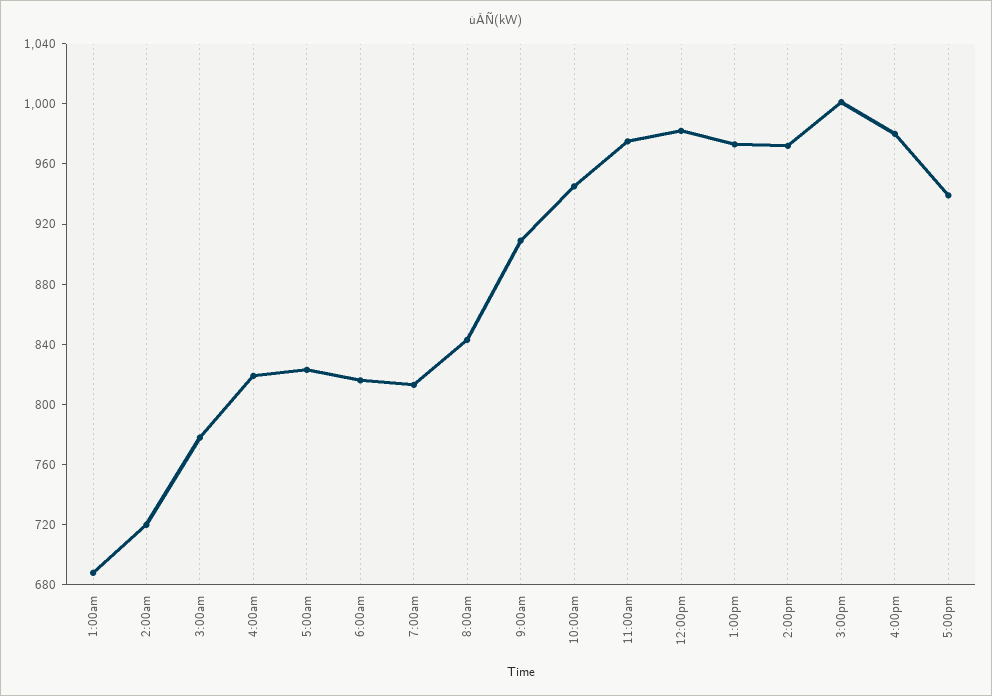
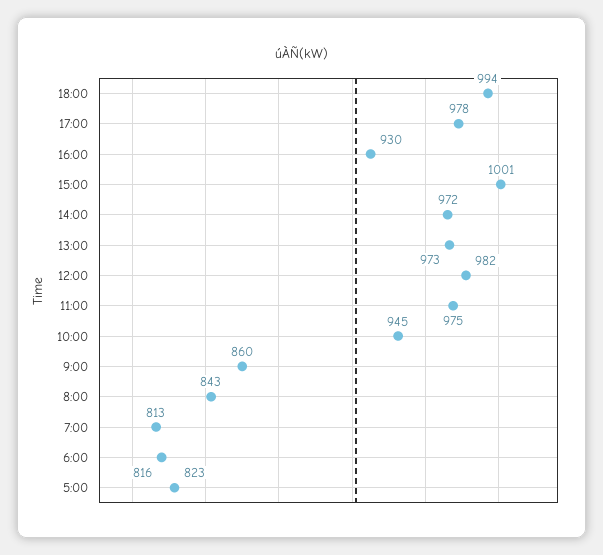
1:00am: 690 -> none
2:00am: 720 -> none
3:00am: 780 -> none
4:00am: 820 -> none
9:00am: 910 -> 860
4:00pm: 980 -> 930
5:00pm: 940 -> 978
18:00: none -> 994

